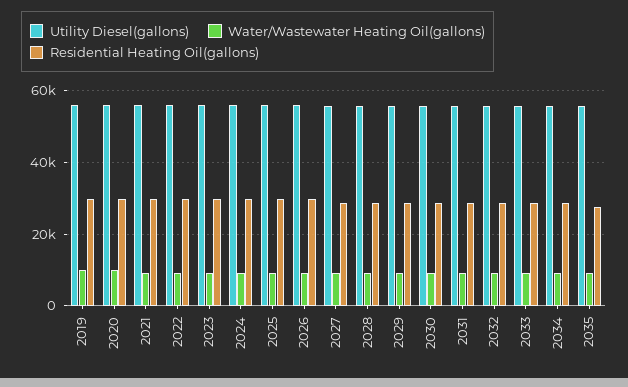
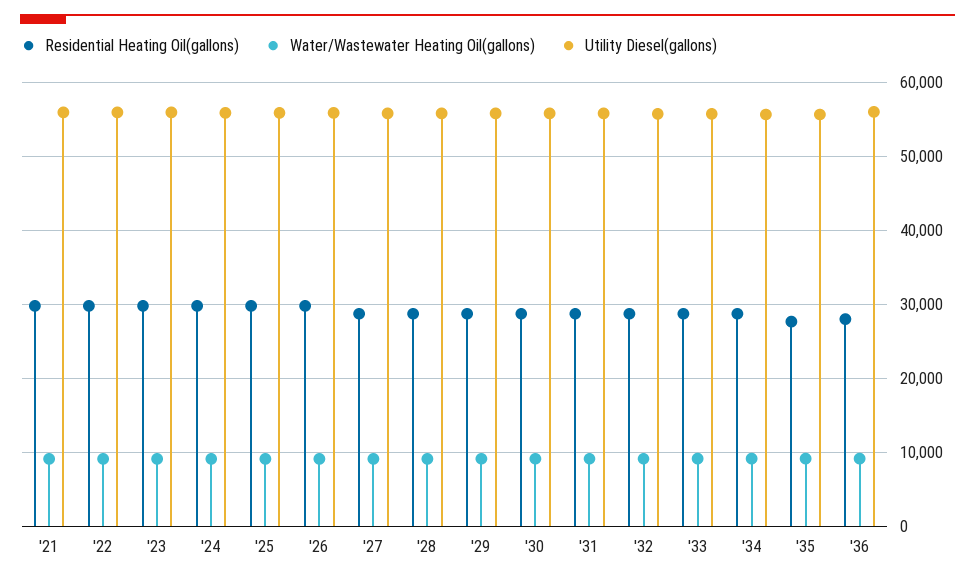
Utility Diesel(gallons), 2019: 56000 -> none
Water/Wastewater Heating Oil(gallons), 2019: 10000 -> none
Residential Heating Oil(gallons), 2019: 30000 -> none
Utility Diesel(gallons), 2020: 56000 -> none
Water/Wastewater Heating Oil(gallons), 2020: 10000 -> none
Residential Heating Oil(gallons), 2020: 30000 -> none
Residential Heating Oil(gallons), '36: none -> 28000
Water/Wastewater Heating Oil(gallons), '36: none -> 9000
Utility Diesel(gallons), '36: none -> 56000

